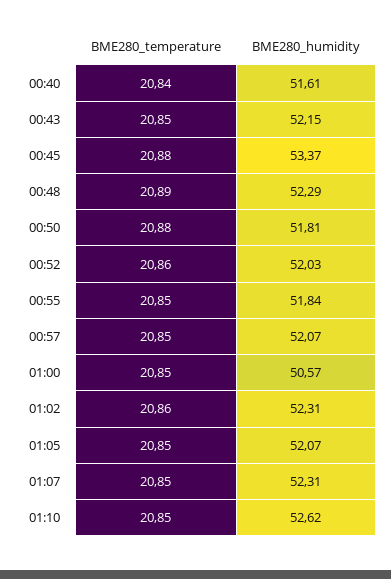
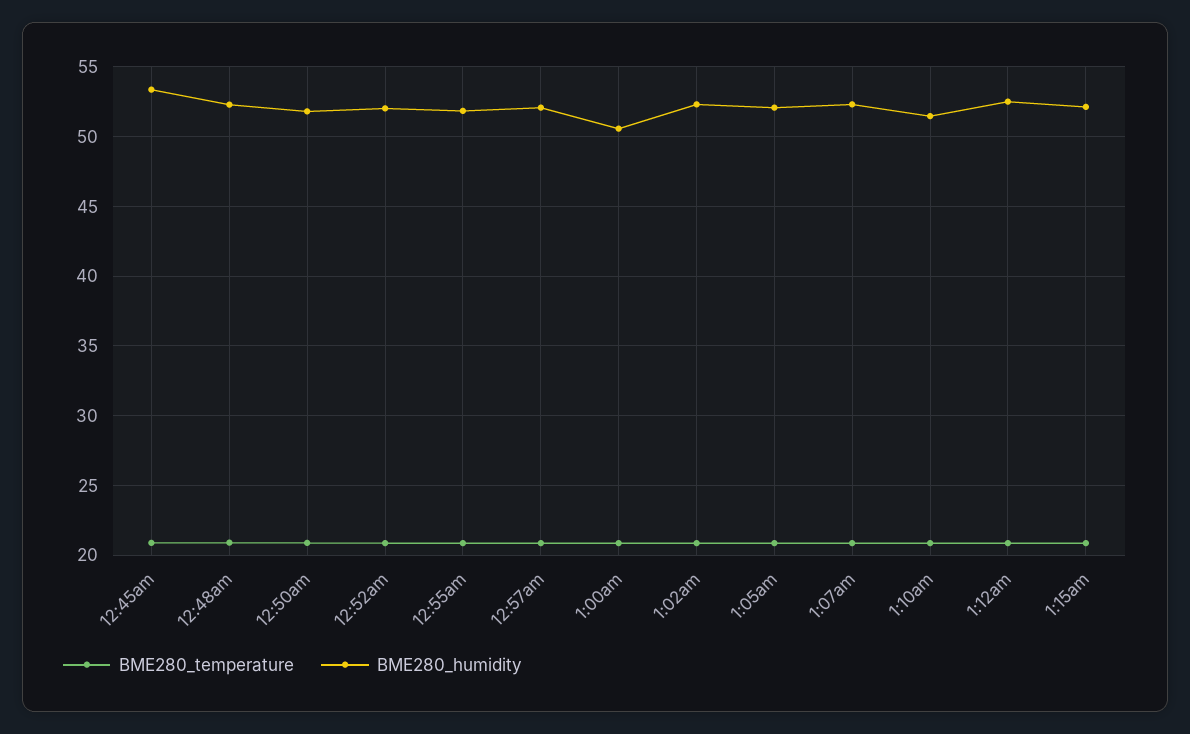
BME280_temperature, 00:40: 20.84 -> none
BME280_humidity, 00:40: 51.61 -> none
BME280_temperature, 00:43: 20.85 -> none
BME280_humidity, 00:43: 52.15 -> none
BME280_humidity, 01:10: 52.62 -> 51.5
BME280_temperature, 1:12am: none -> 21
BME280_humidity, 1:12am: none -> 52.5
BME280_temperature, 1:15am: none -> 21
BME280_humidity, 1:15am: none -> 52

